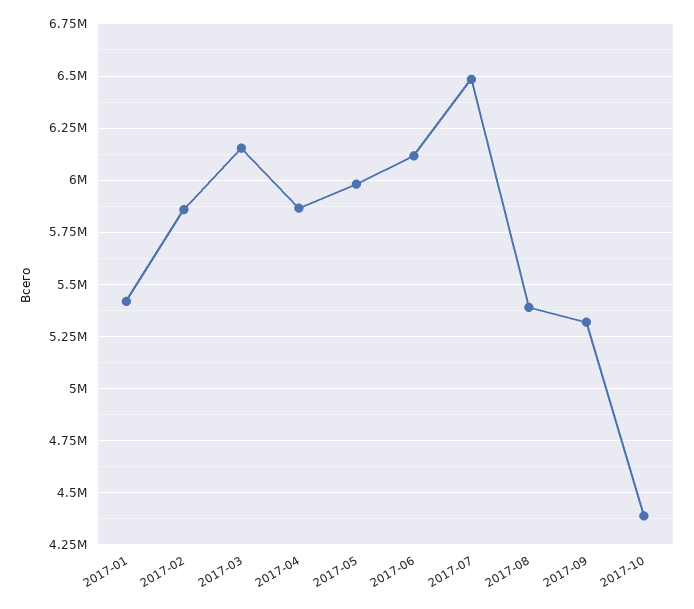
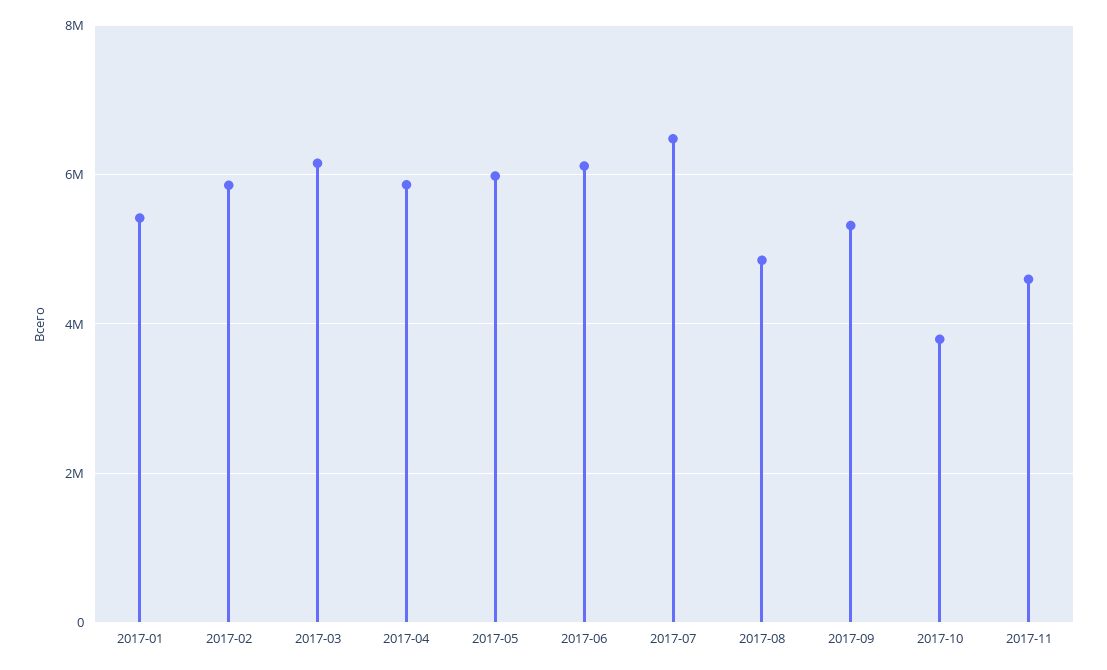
2017-08: 5400000 -> 4800000
2017-10: 4400000 -> 3800000
2017-11: none -> 4600000

